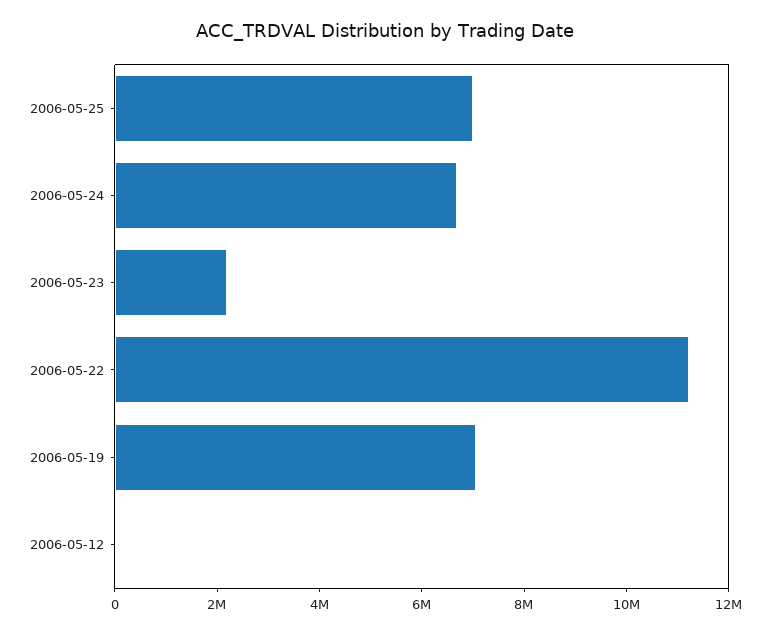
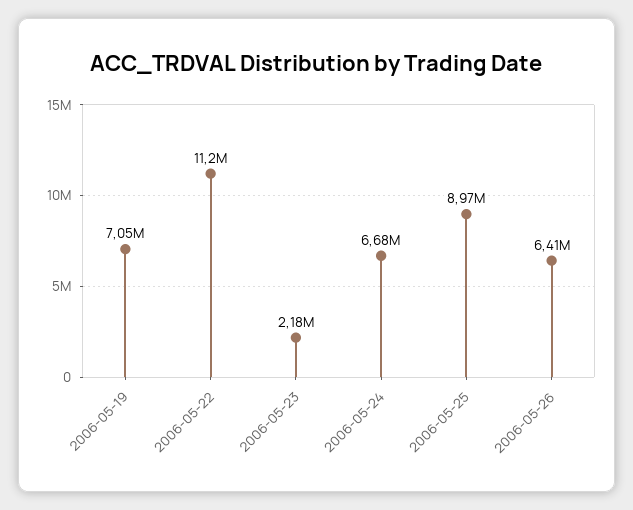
2006-05-25: 7000000 -> 8970000
2006-05-12: 0 -> none
2006-05-26: none -> 6410000

